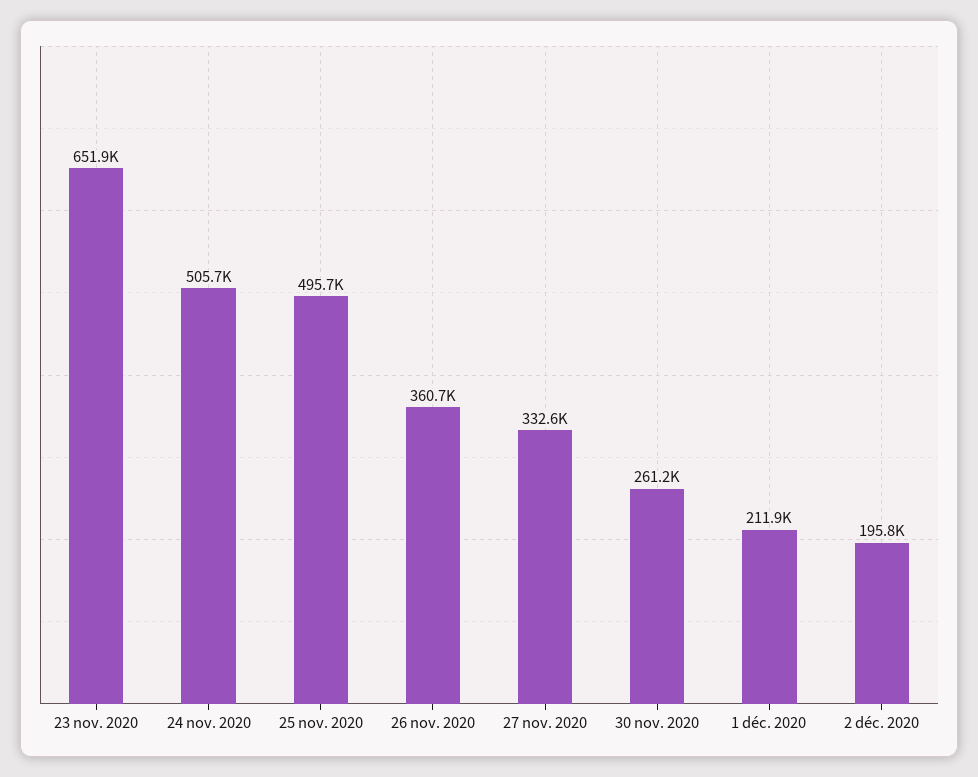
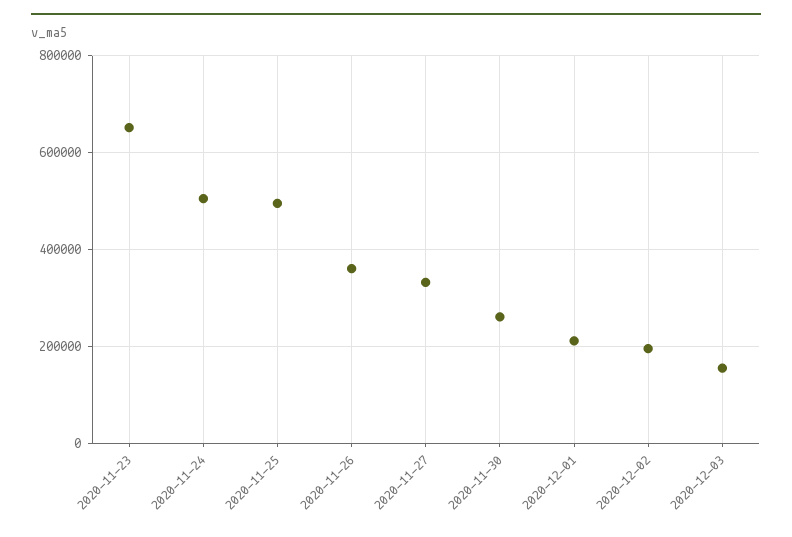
2020-12-03: none -> 160000

